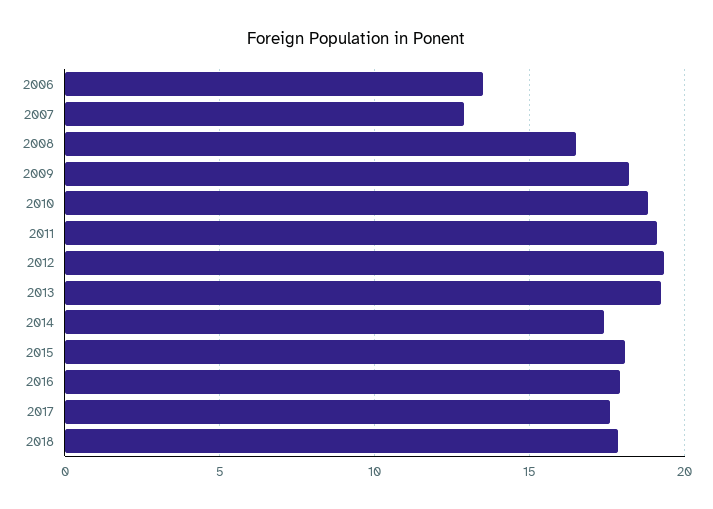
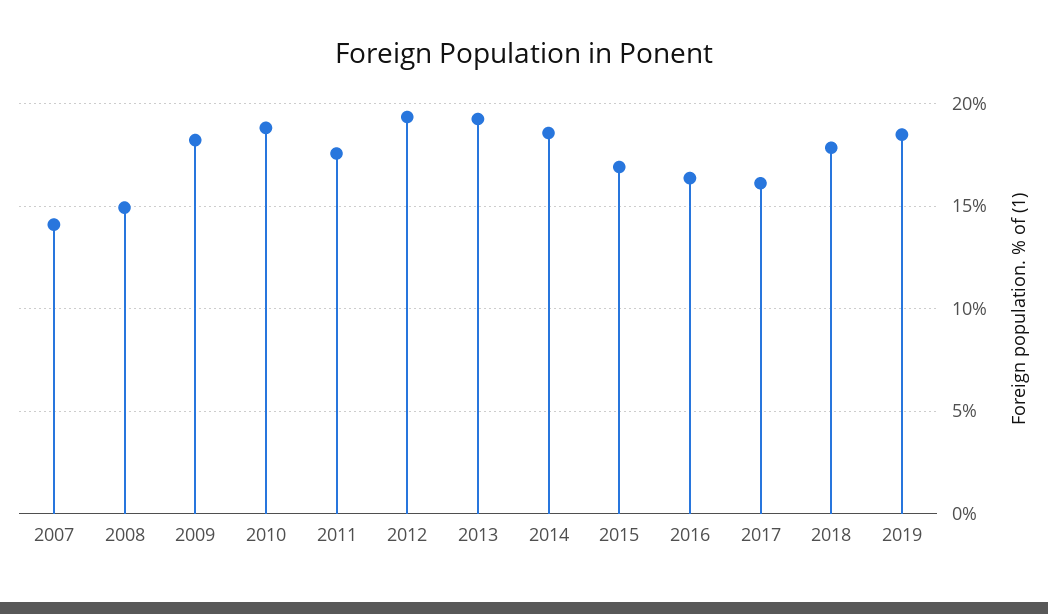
2006: 13.5 -> none
2007: 13 -> 14
2008: 16.5 -> 15
2011: 19 -> 17.5
2014: 17.5 -> 18.5
2015: 18 -> 17
2016: 18 -> 16.5
2017: 17.5 -> 16
2019: none -> 18.5

